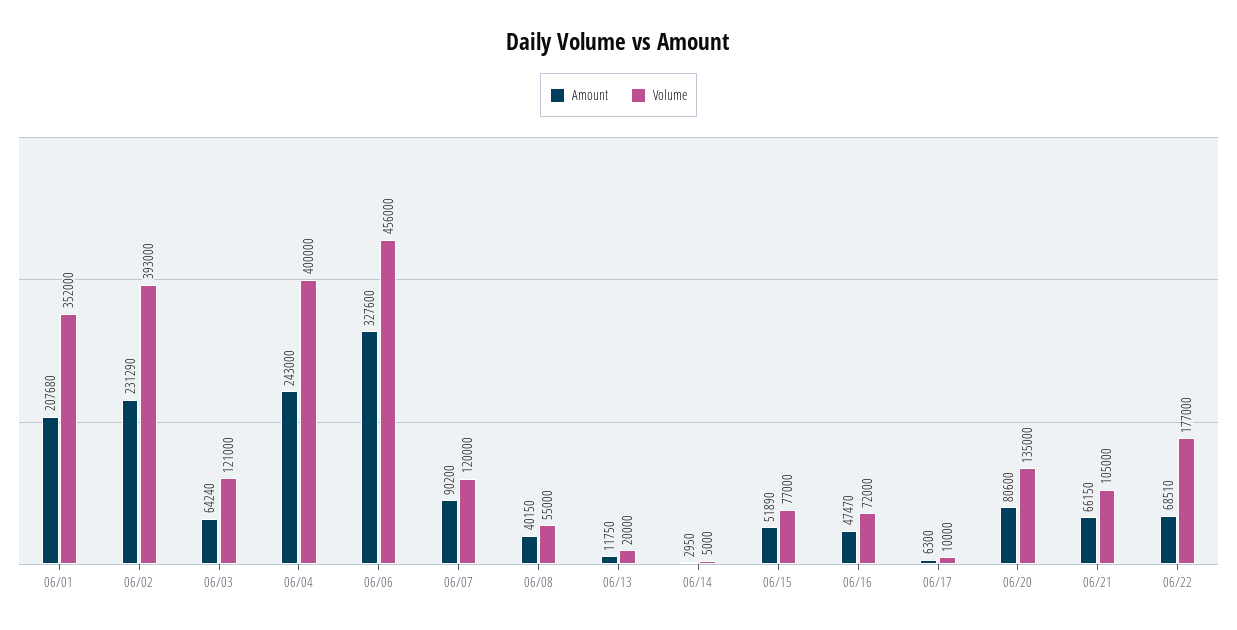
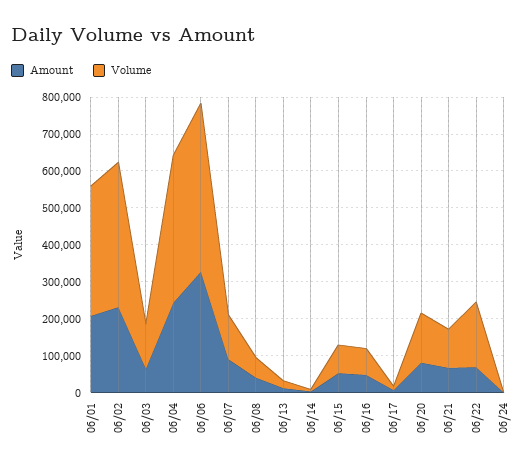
Amount, 06/24: none -> 0
Volume, 06/24: none -> 0

